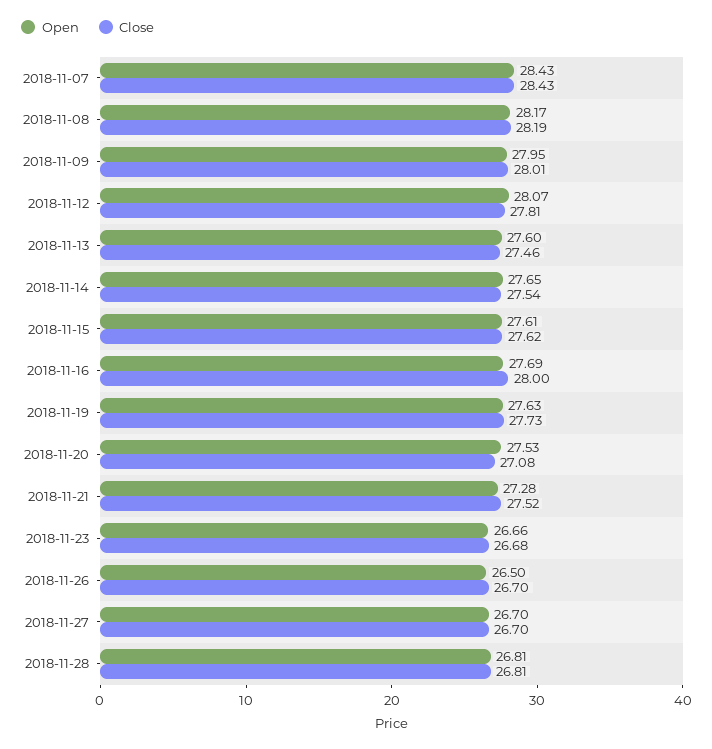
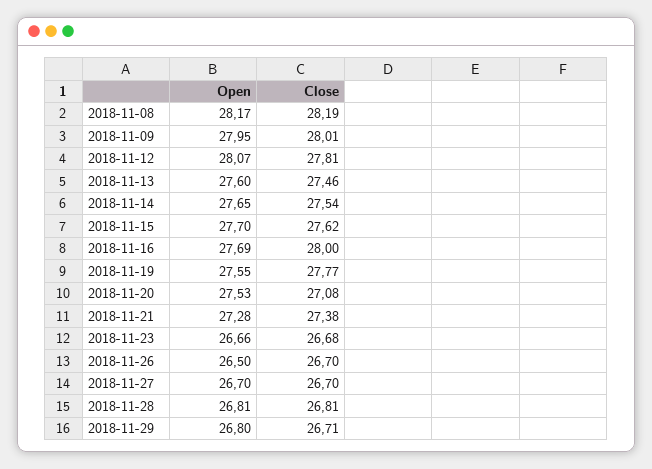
Open, 2018-11-07: 28.43 -> none
Close, 2018-11-07: 28.43 -> none
Open, 2018-11-15: 27.61 -> 27.7
Open, 2018-11-19: 27.63 -> 27.55
Close, 2018-11-19: 27.73 -> 27.77
Close, 2018-11-21: 27.52 -> 27.38
Open, 2018-11-29: none -> 26.8
Close, 2018-11-29: none -> 26.71

